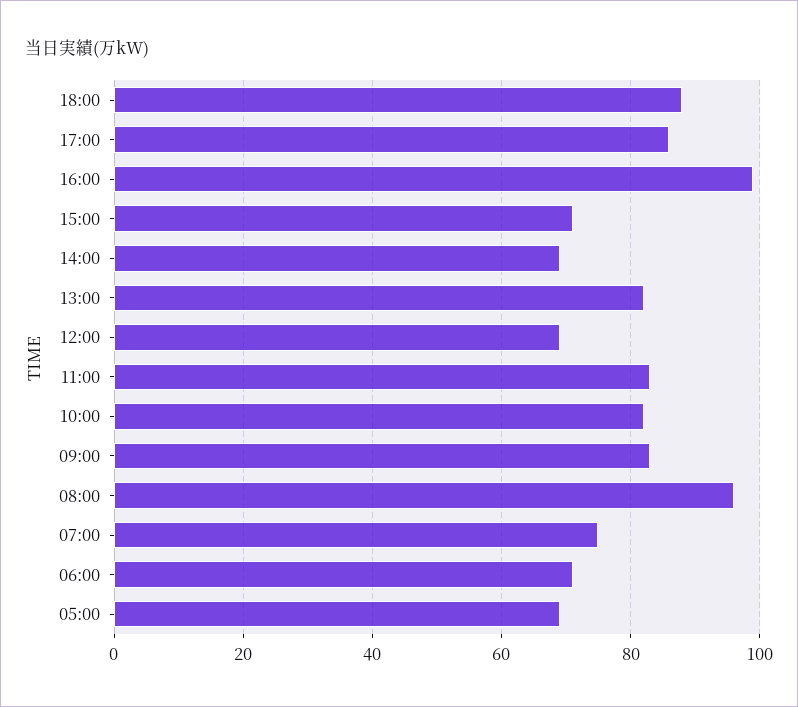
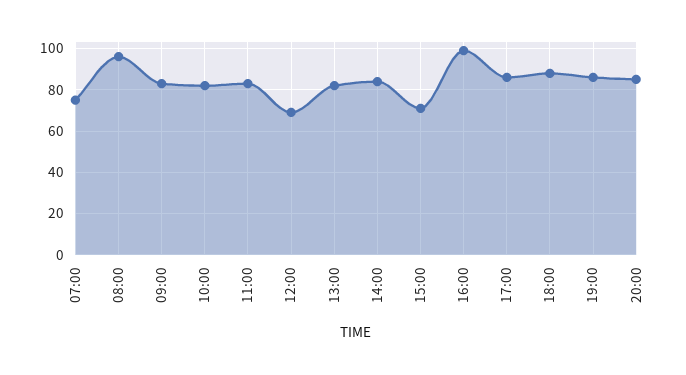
14:00: 70 -> 85
06:00: 70 -> none
05:00: 70 -> none
19:00: none -> 85
20:00: none -> 85

